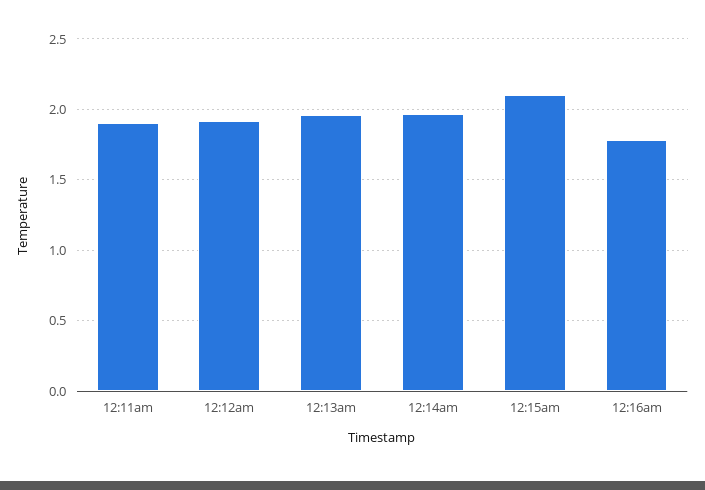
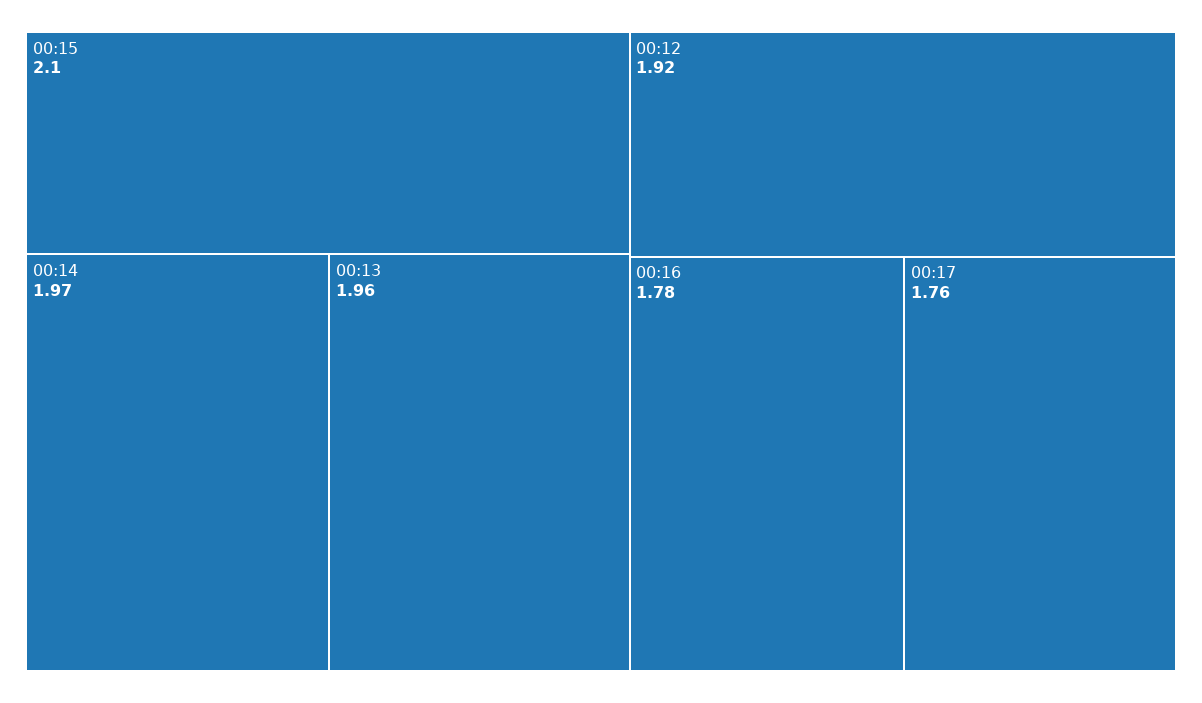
12:11am: 1.9 -> none
00:17: none -> 1.76

